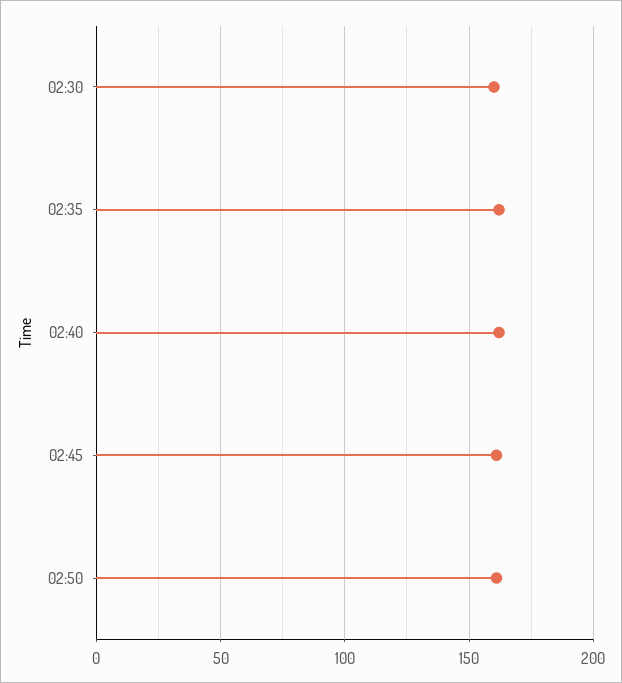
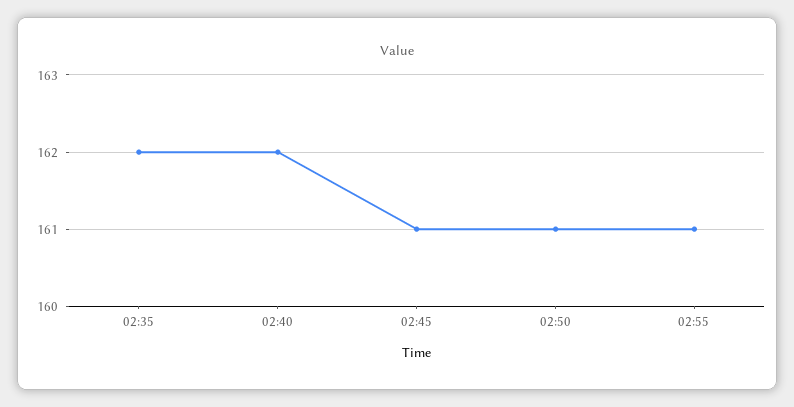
02:30: 160 -> none
02:55: none -> 161

